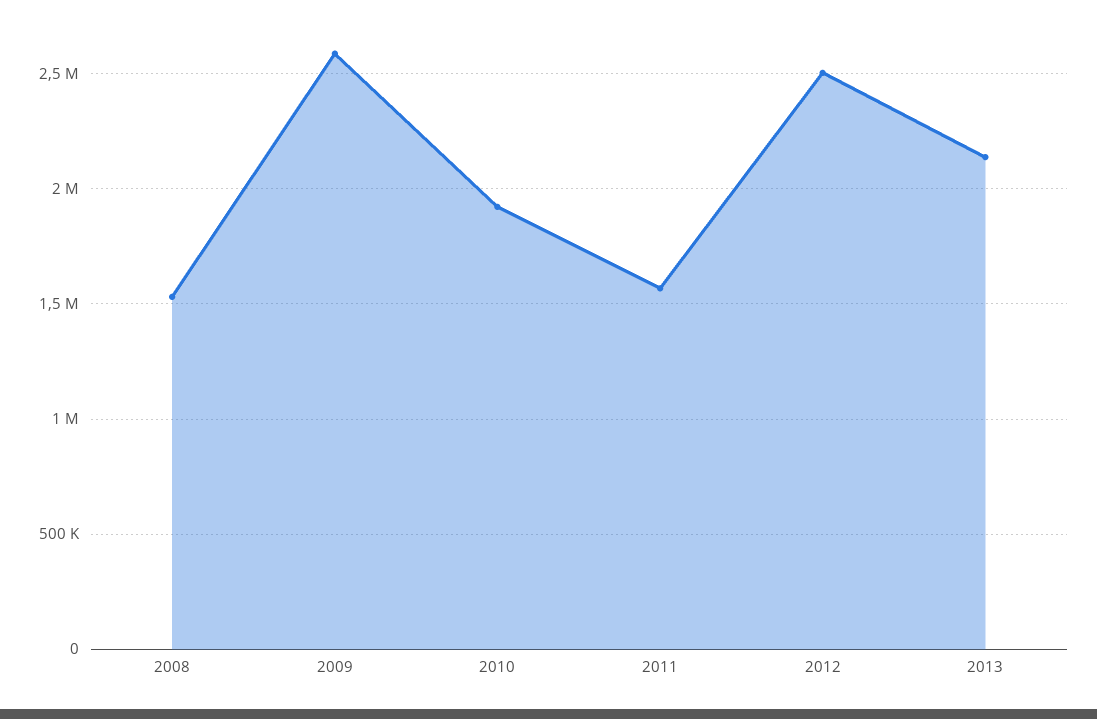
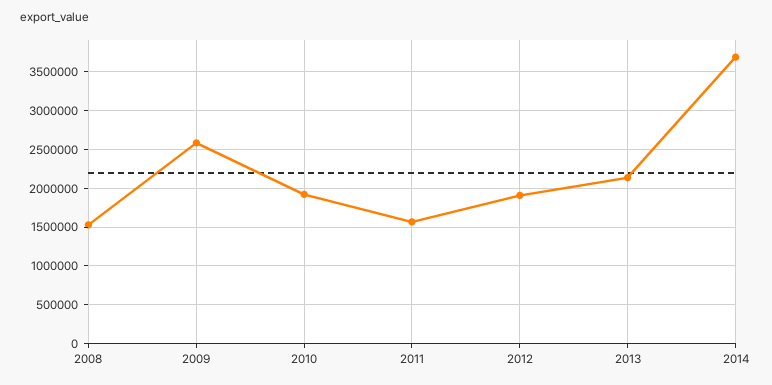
2012: 2500000 -> 1900000
2014: none -> 3700000

